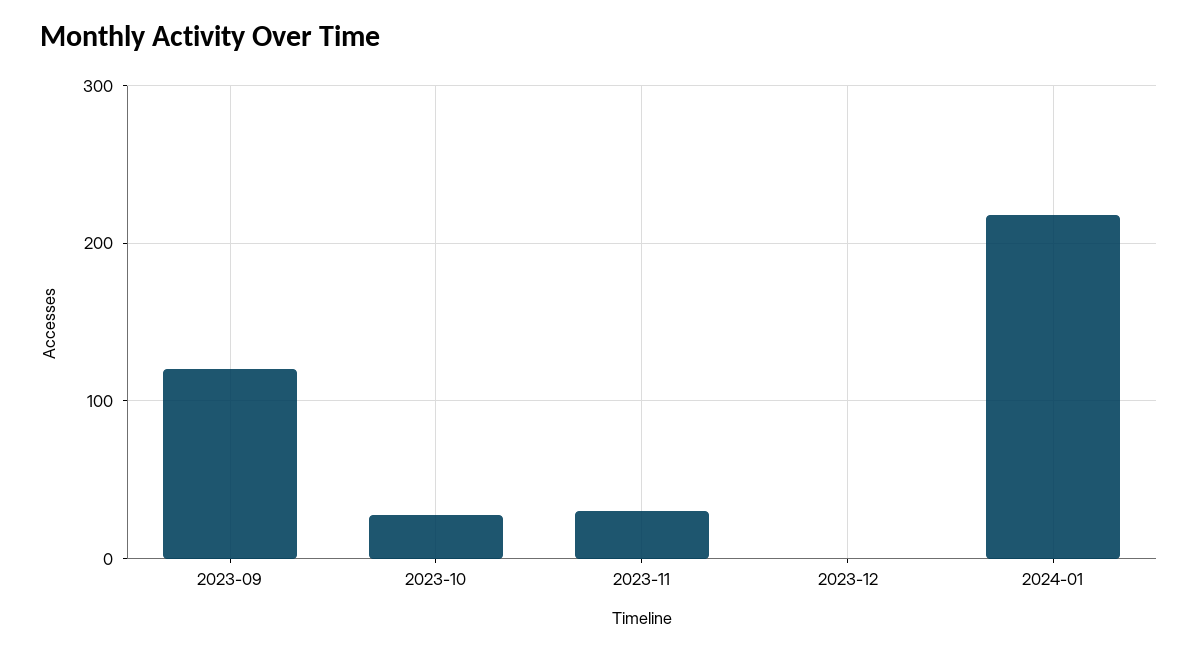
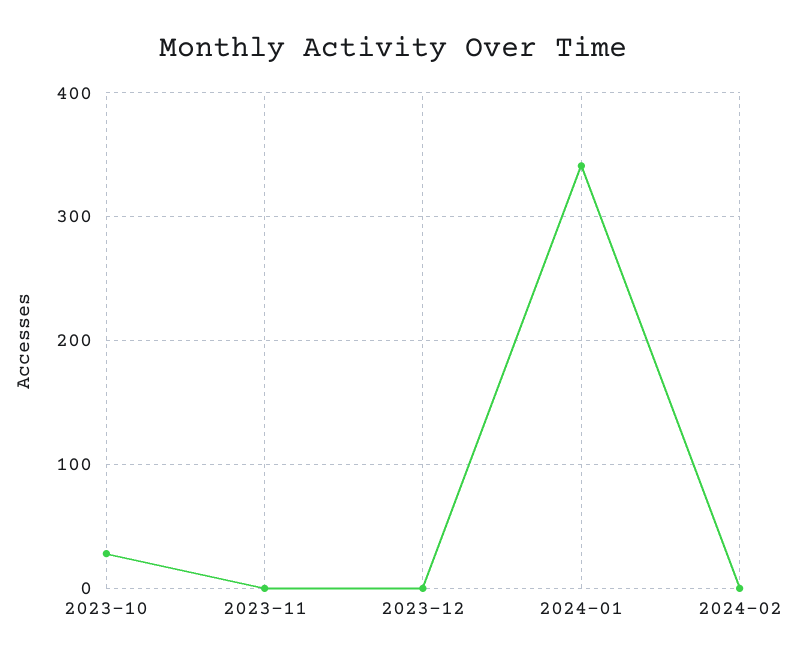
2023-09: 120 -> none
2023-11: 30 -> 0
2024-01: 220 -> 340
2024-02: none -> 0

